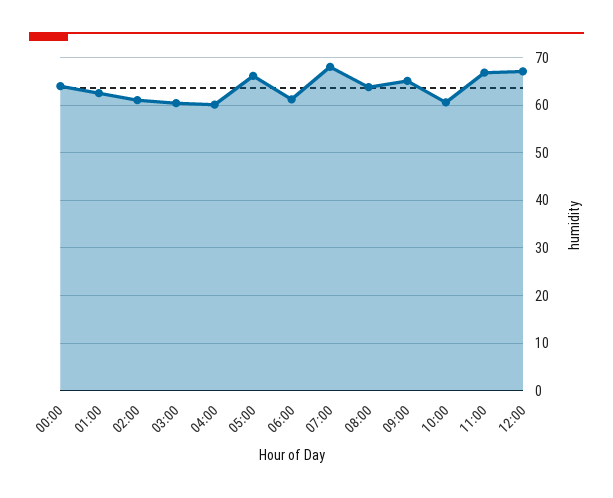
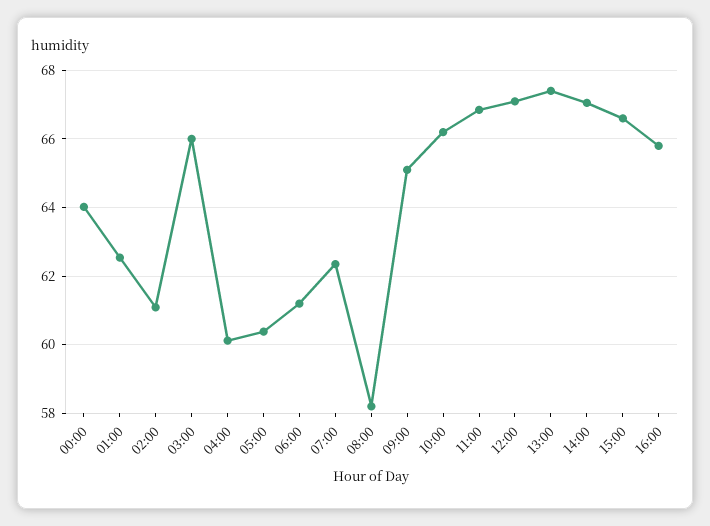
03:00: 60 -> 66
05:00: 66 -> 60.4
07:00: 68 -> 62.4
08:00: 64 -> 58.2
10:00: 60 -> 66.2
13:00: none -> 67.4
14:00: none -> 67
15:00: none -> 66.6
16:00: none -> 65.8

